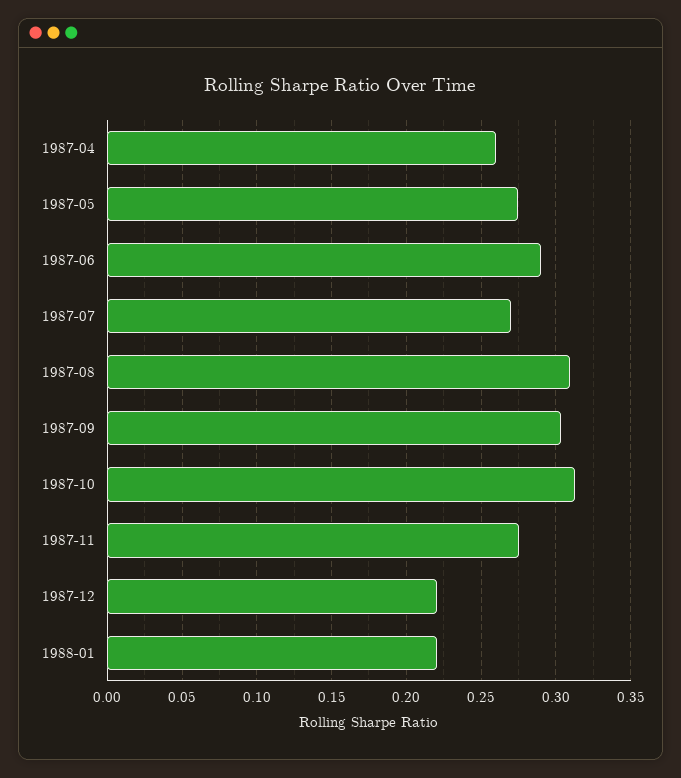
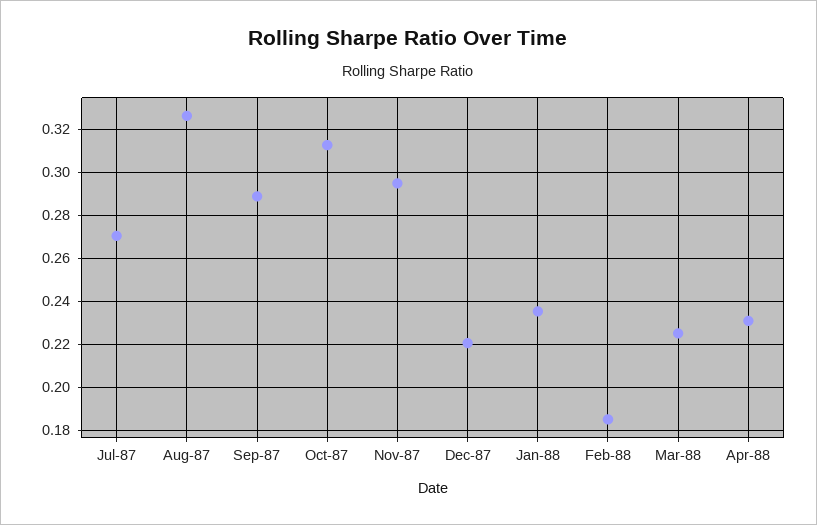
1987-04: 0.26 -> none
1987-05: 0.275 -> none
1987-06: 0.29 -> none
1987-08: 0.31 -> 0.325
1987-09: 0.305 -> 0.29
1987-11: 0.275 -> 0.295
1988-01: 0.22 -> 0.235
Feb-88: none -> 0.185
Mar-88: none -> 0.225
Apr-88: none -> 0.23

